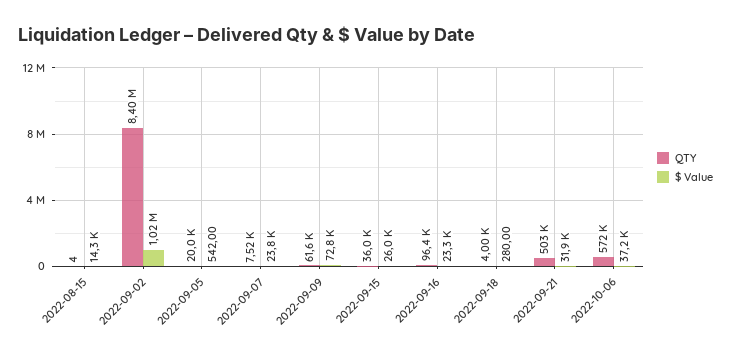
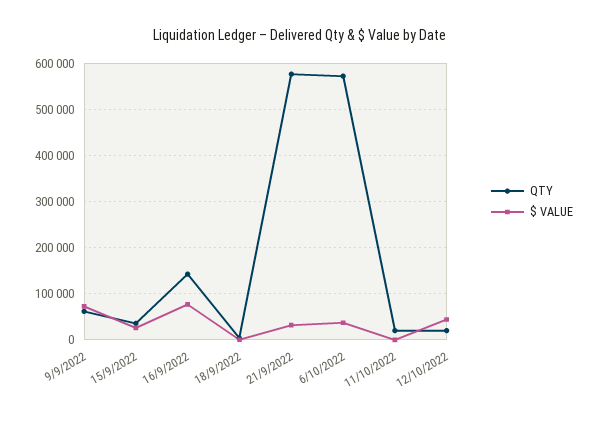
QTY, 2022-08-15: 4 -> none
$ Value, 2022-08-15: 14300 -> none
QTY, 2022-09-02: 8400000 -> none
$ Value, 2022-09-02: 1020000 -> none
QTY, 2022-09-05: 20000 -> none
$ Value, 2022-09-05: 542 -> none
QTY, 2022-09-07: 7520 -> none
$ Value, 2022-09-07: 23800 -> none
QTY, 2022-09-16: 96400 -> 140000
$ Value, 2022-09-16: 23300 -> 80000
QTY, 2022-09-21: 503000 -> 580000
QTY, 11/10/2022: none -> 20000
$ Value, 11/10/2022: none -> 0
QTY, 12/10/2022: none -> 20000
$ Value, 12/10/2022: none -> 40000

